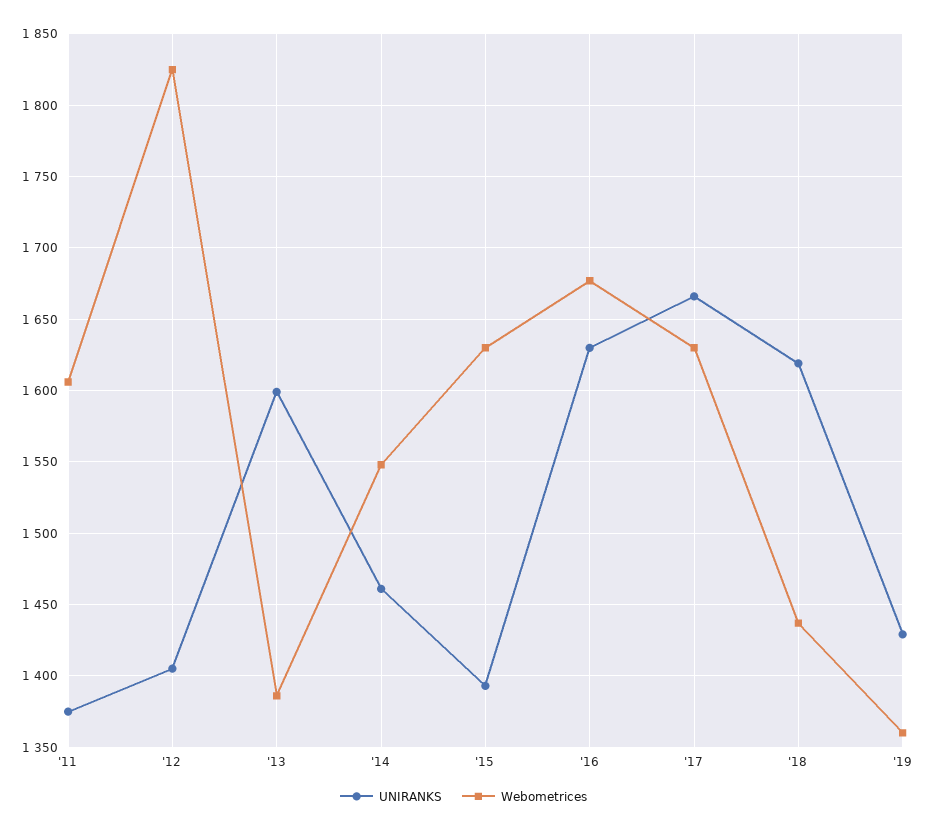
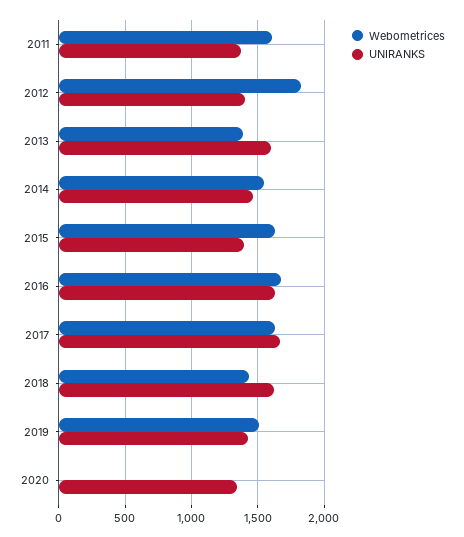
Webometrices, '19: 1360 -> 1500
Webometrices, 2020: none -> 0
UNIRANKS, 2020: none -> 1350

